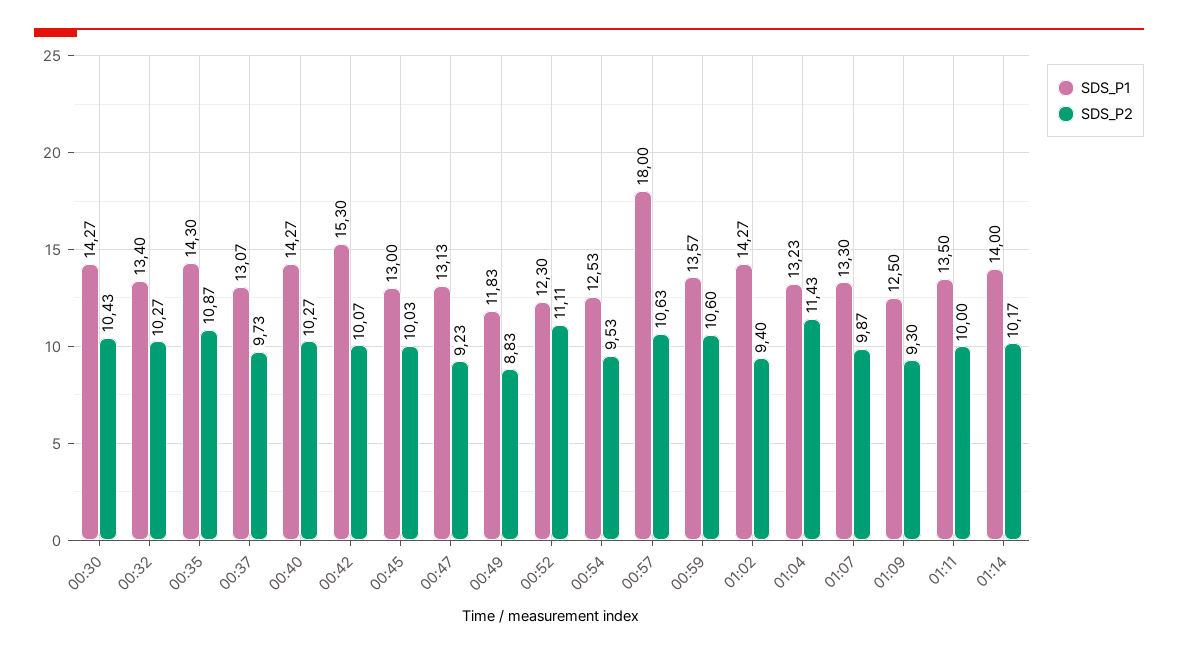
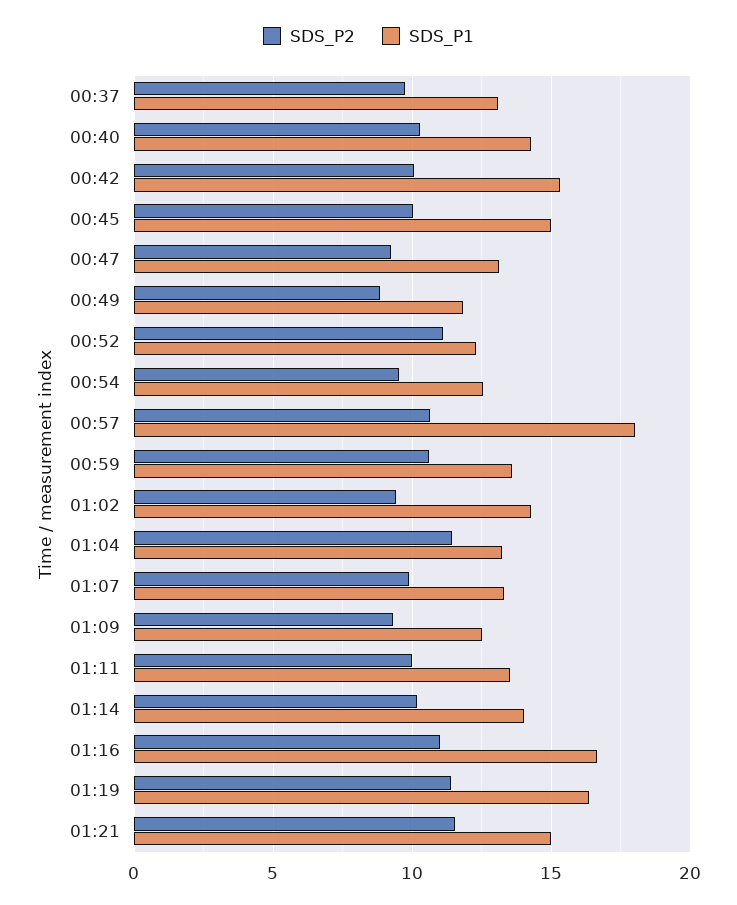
SDS_P1, 00:30: 14.27 -> none
SDS_P2, 00:30: 10.43 -> none
SDS_P1, 00:32: 13.4 -> none
SDS_P2, 00:32: 10.27 -> none
SDS_P1, 00:35: 14.3 -> none
SDS_P2, 00:35: 10.87 -> none
SDS_P1, 00:45: 13 -> 15
SDS_P2, 01:16: none -> 11
SDS_P1, 01:16: none -> 16.5
SDS_P2, 01:19: none -> 11.5
SDS_P1, 01:19: none -> 16.5
SDS_P2, 01:21: none -> 11.5
SDS_P1, 01:21: none -> 15

